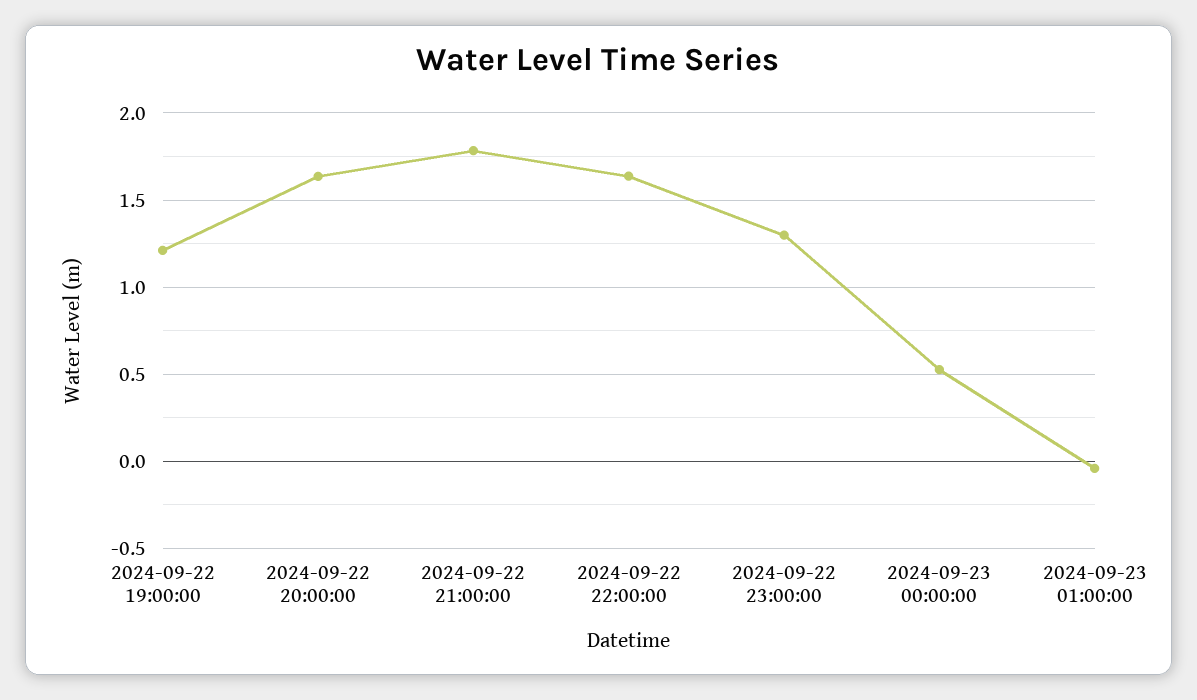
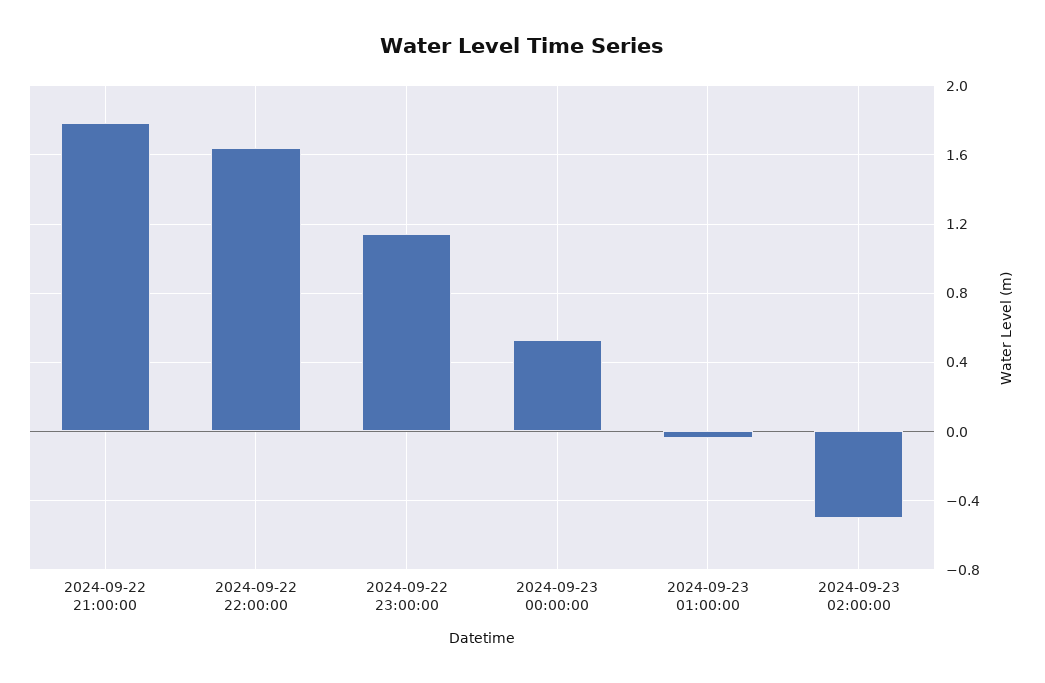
2024-09-22 19:00:00: 1.2 -> none
2024-09-22 20:00:00: 1.65 -> none
2024-09-22 23:00:00: 1.3 -> 1.15
2024-09-23 02:00:00: none -> -0.5

